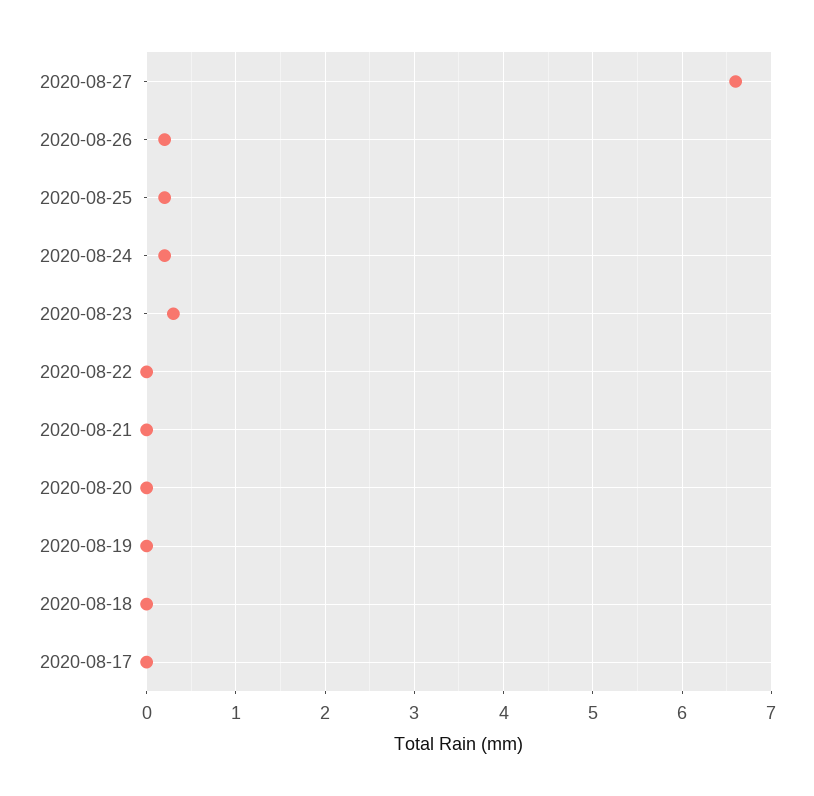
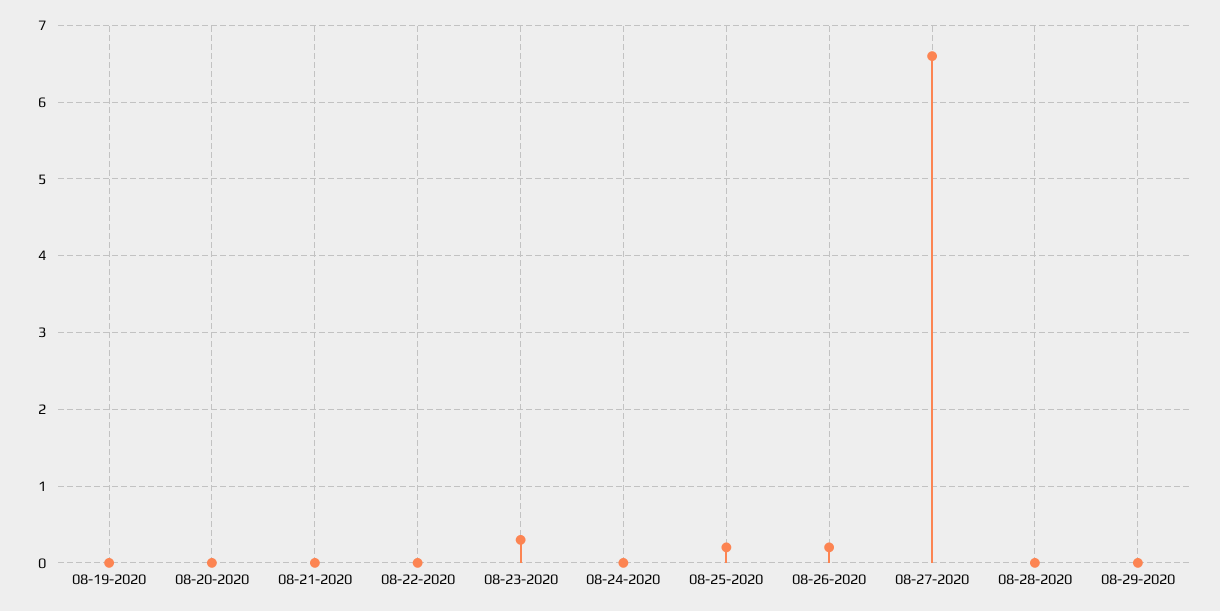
2020-08-24: 0.2 -> 0
2020-08-18: 0 -> none
2020-08-17: 0 -> none
08-28-2020: none -> 0
08-29-2020: none -> 0

